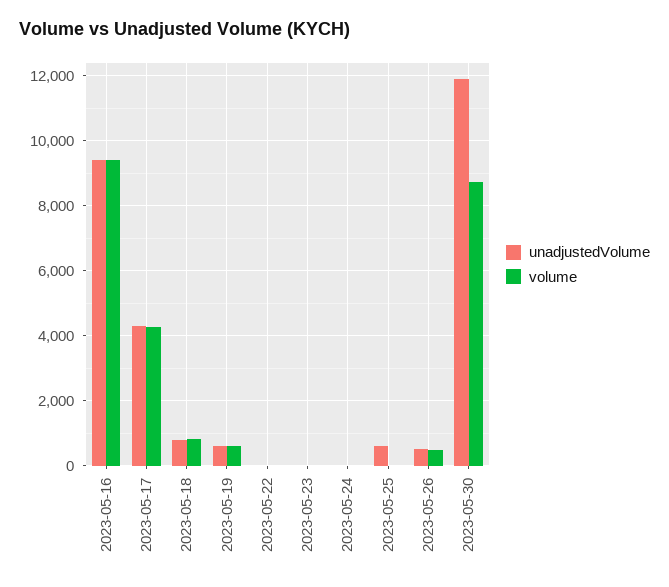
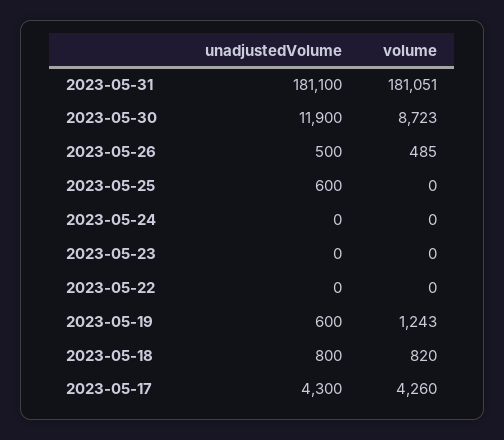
unadjustedVolume, 2023-05-16: 9400 -> none
volume, 2023-05-16: 9400 -> none
volume, 2023-05-19: 600 -> 1243
unadjustedVolume, 2023-05-31: none -> 181100
volume, 2023-05-31: none -> 181051

